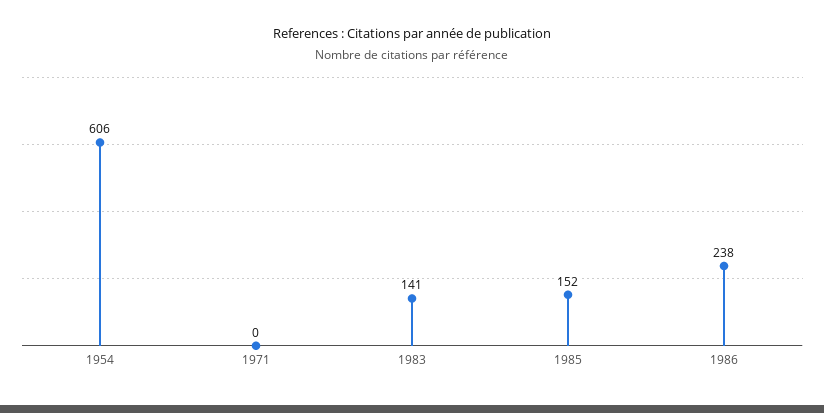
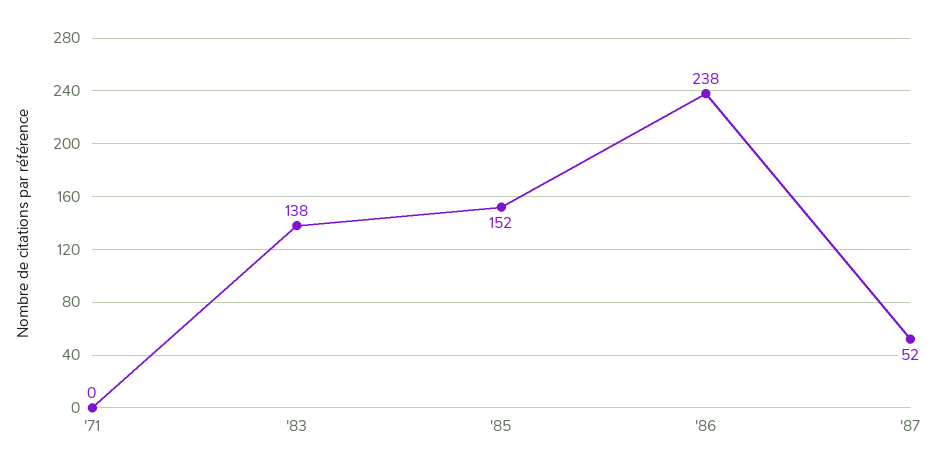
1954: 606 -> none
1983: 141 -> 138
'87: none -> 52

